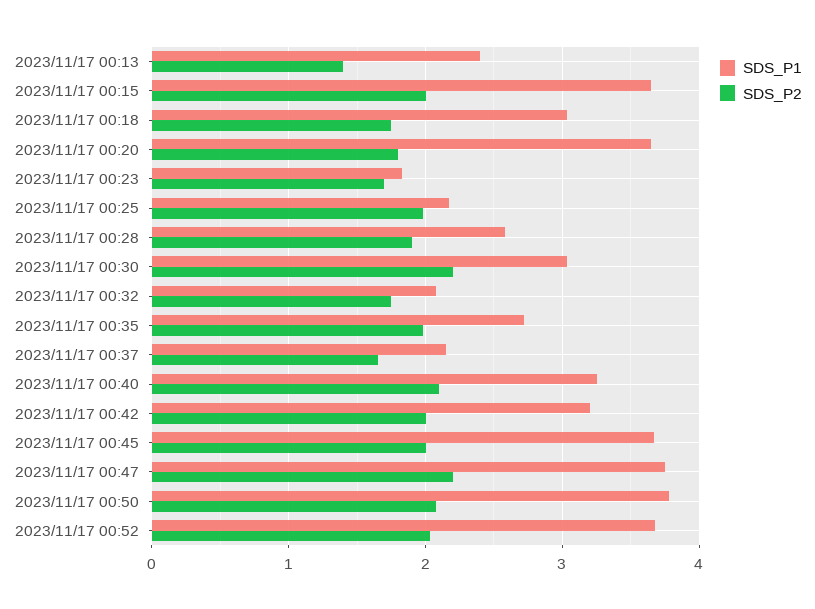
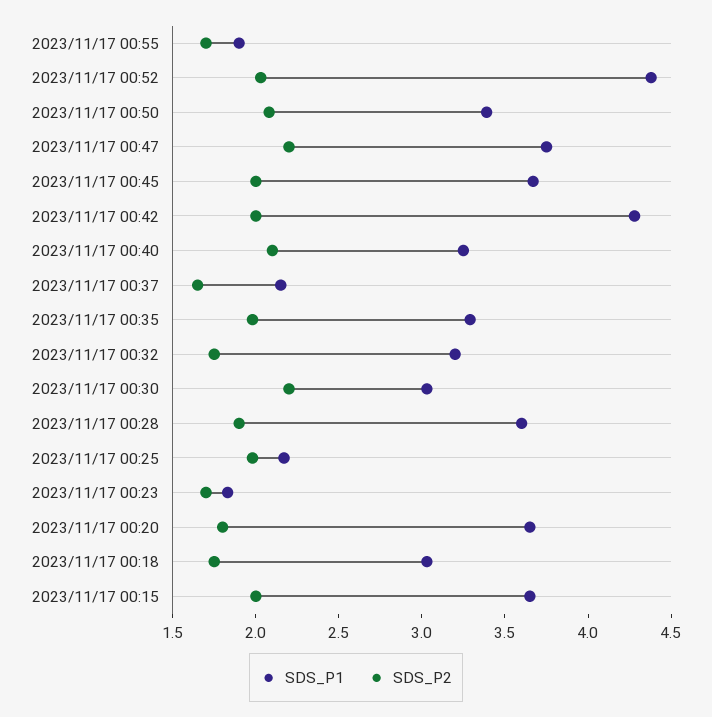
SDS_P1, 2023/11/17 00:13: 2.4 -> none
SDS_P2, 2023/11/17 00:13: 1.4 -> none
SDS_P1, 2023/11/17 00:28: 2.6 -> 3.6
SDS_P1, 2023/11/17 00:32: 2.1 -> 3.2
SDS_P1, 2023/11/17 00:35: 2.7 -> 3.3
SDS_P1, 2023/11/17 00:42: 3.2 -> 4.3
SDS_P1, 2023/11/17 00:50: 3.8 -> 3.4
SDS_P1, 2023/11/17 00:52: 3.7 -> 4.4
SDS_P1, 2023/11/17 00:55: none -> 1.9
SDS_P2, 2023/11/17 00:55: none -> 1.7

